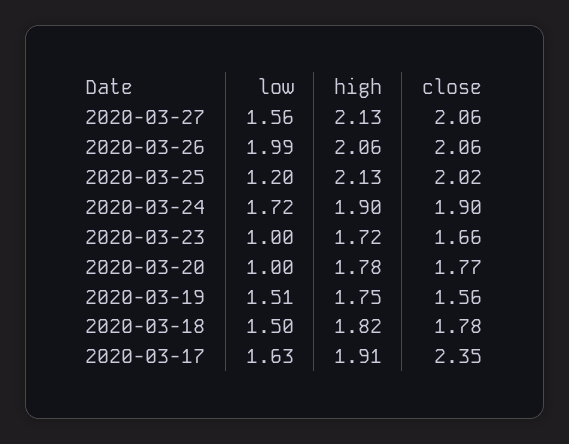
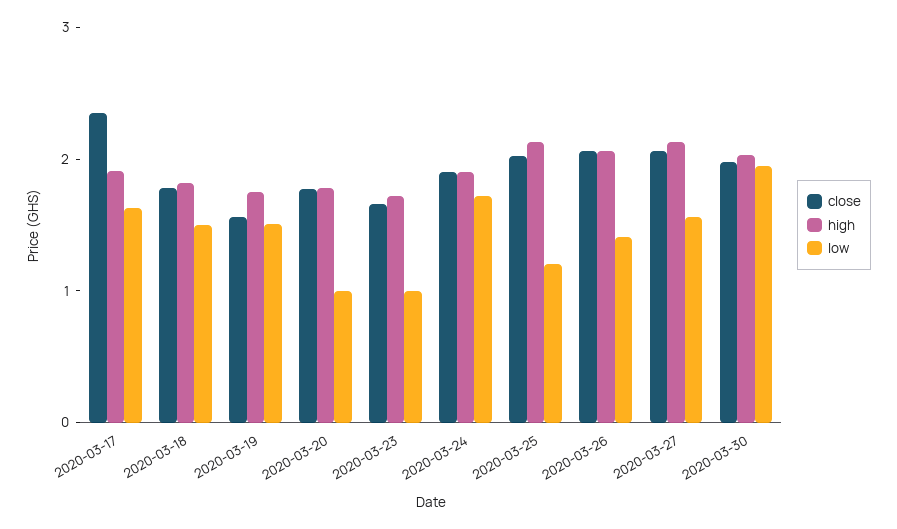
low, 2020-03-26: 1.99 -> 1.4
close, 2020-03-30: none -> 2
high, 2020-03-30: none -> 2
low, 2020-03-30: none -> 2

